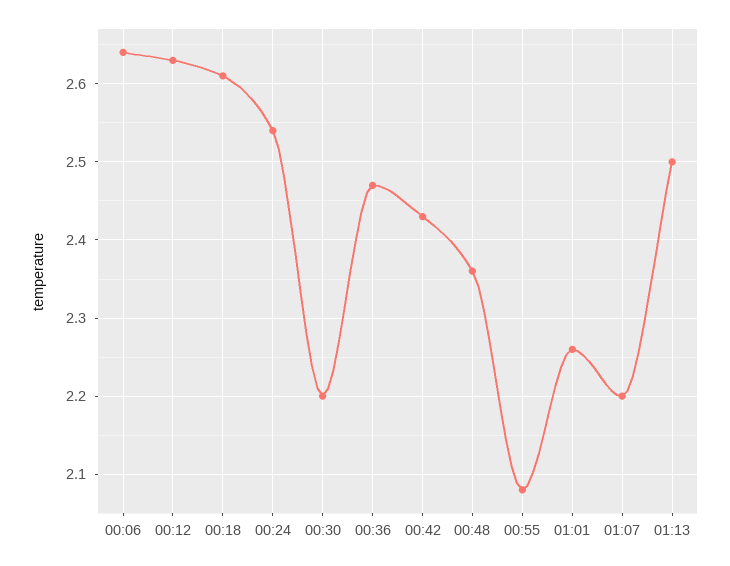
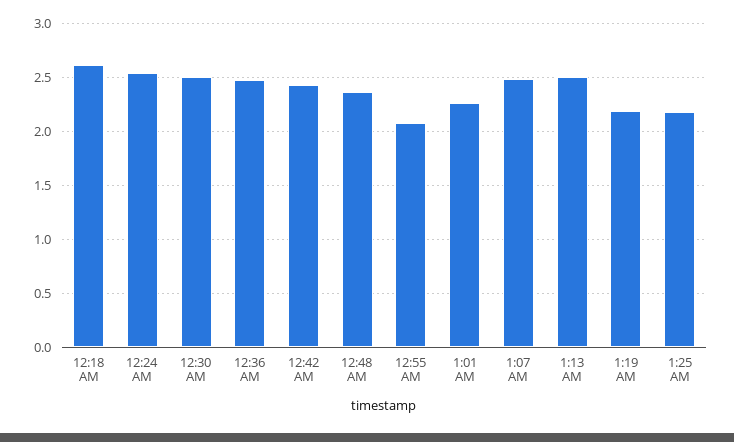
00:06: 2.64 -> none
00:12: 2.63 -> none
00:30: 2.2 -> 2.5
01:07: 2.2 -> 2.5
1:19 AM: none -> 2.2
1:25 AM: none -> 2.2

